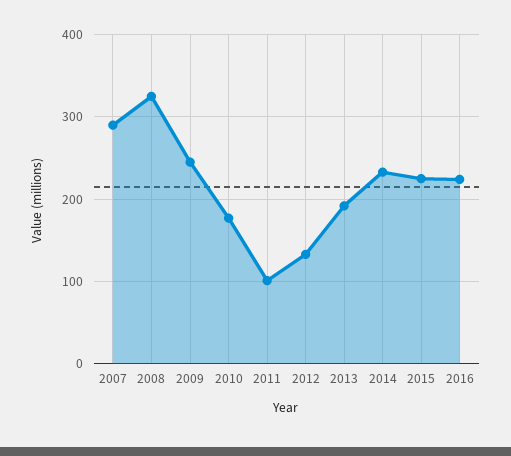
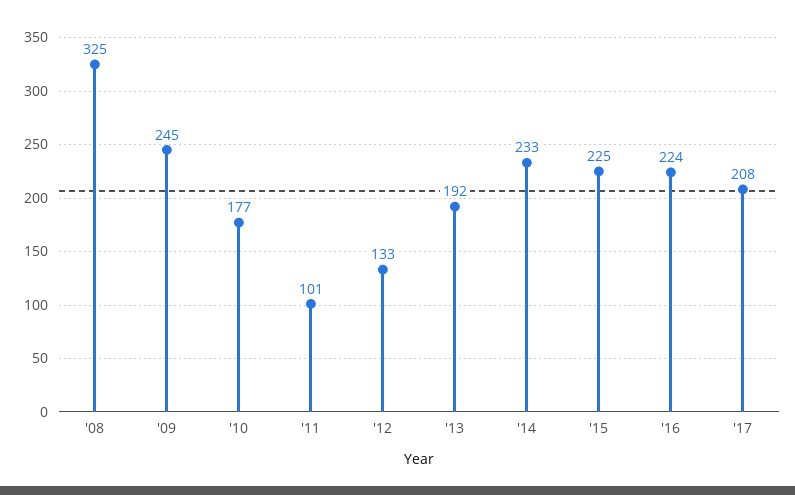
2007: 290 -> none
'17: none -> 208

